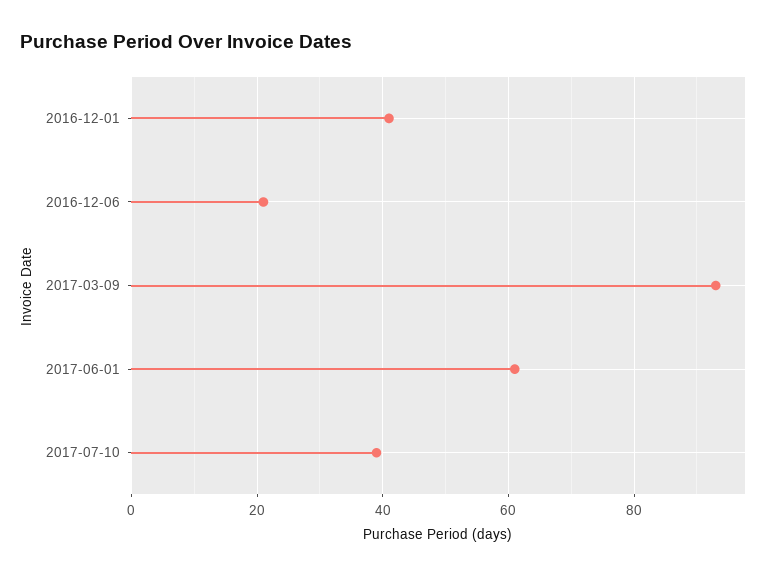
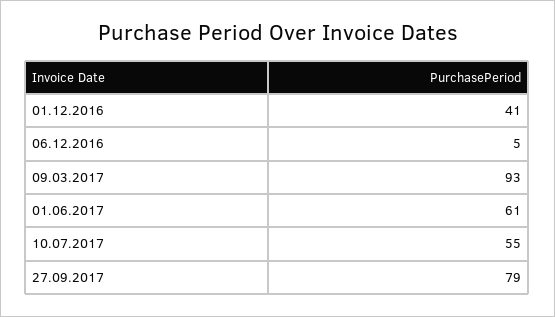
2016-12-06: 20 -> 5
2017-07-10: 40 -> 55
27.09.2017: none -> 79

